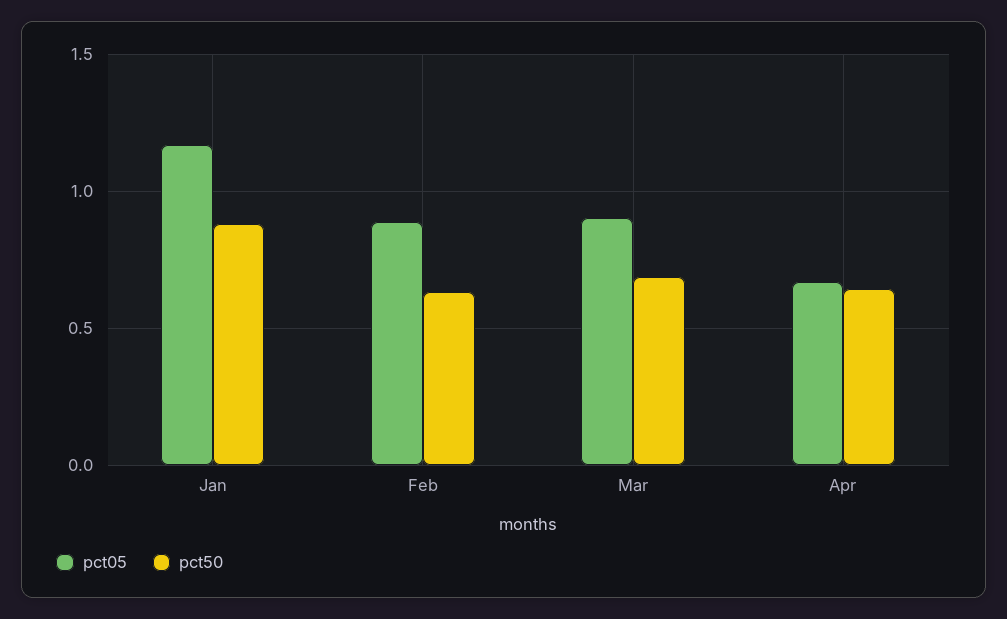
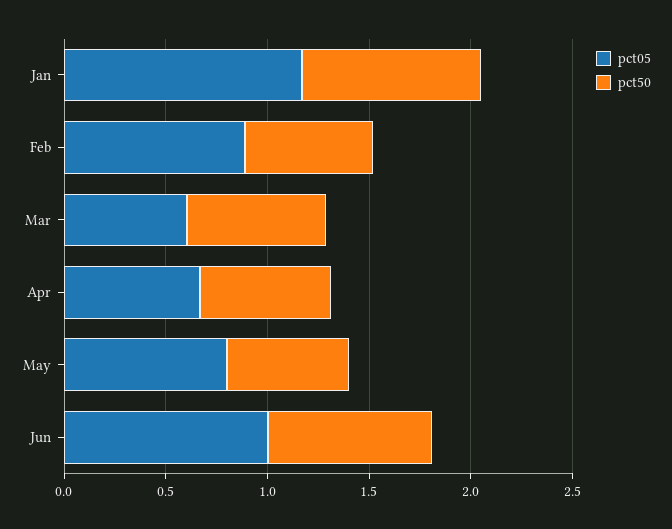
pct05, Mar: 0.9 -> 0.6
pct05, May: none -> 0.8
pct50, May: none -> 0.6
pct05, Jun: none -> 1
pct50, Jun: none -> 0.8

